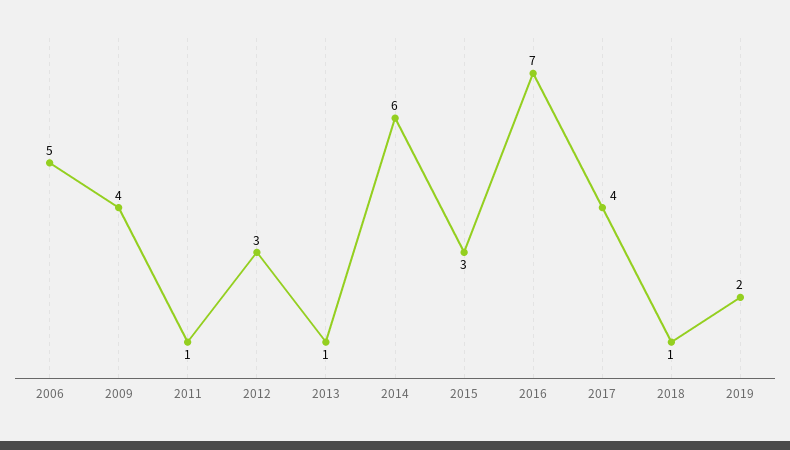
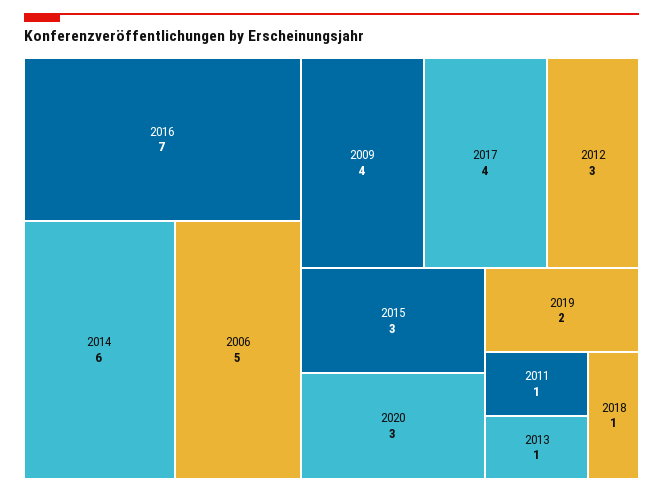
2020: none -> 3

